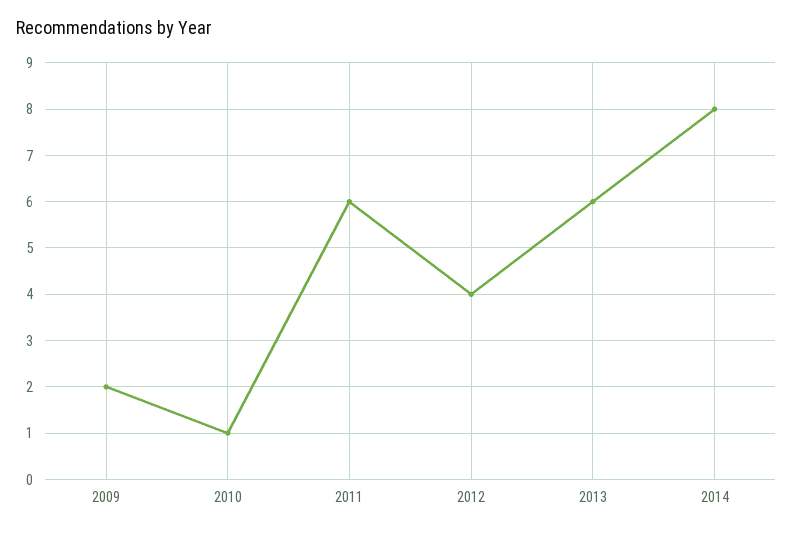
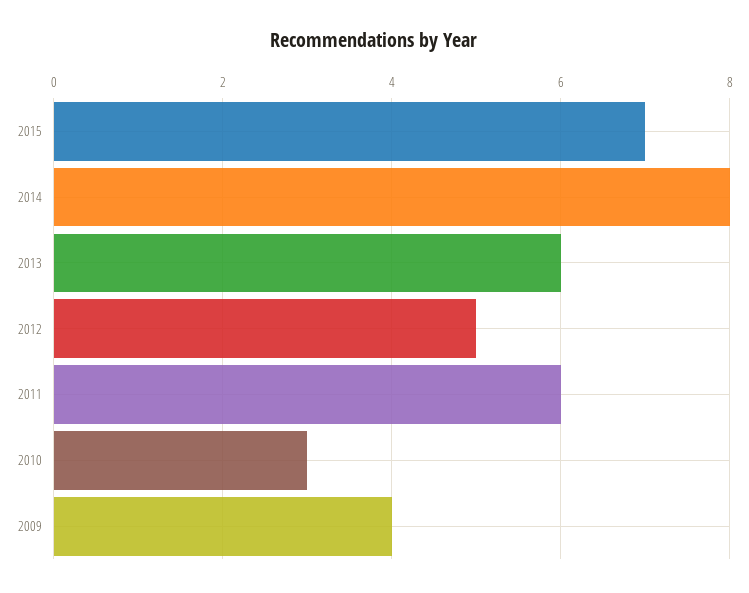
2009: 2 -> 4
2010: 1 -> 3
2012: 4 -> 5
2015: none -> 7

